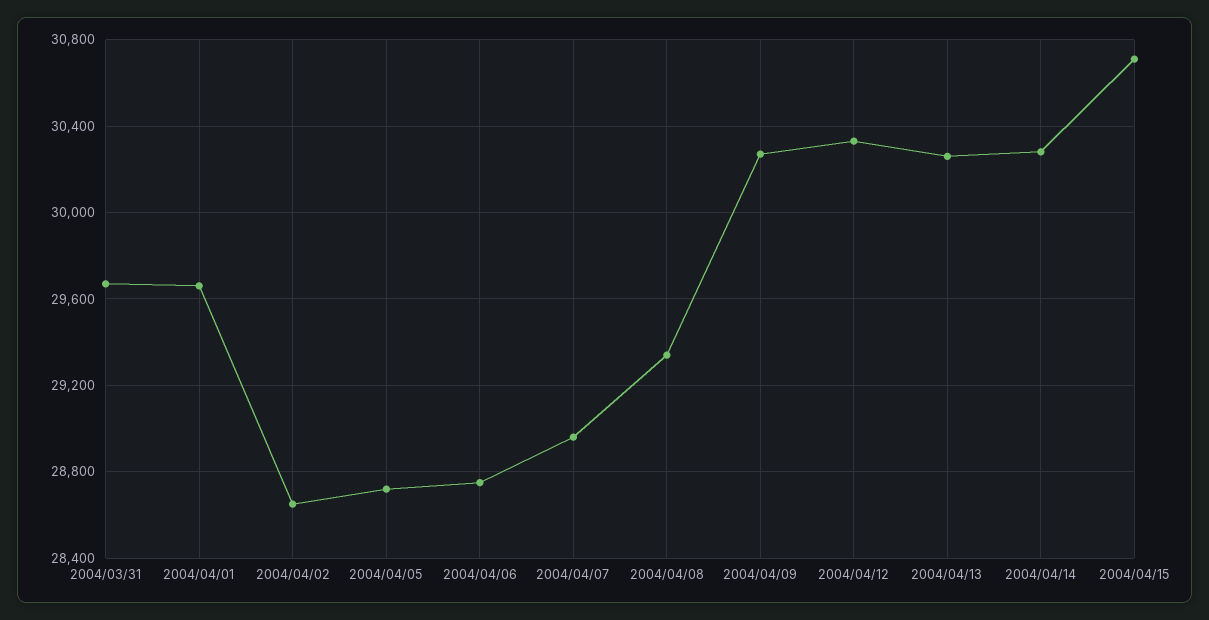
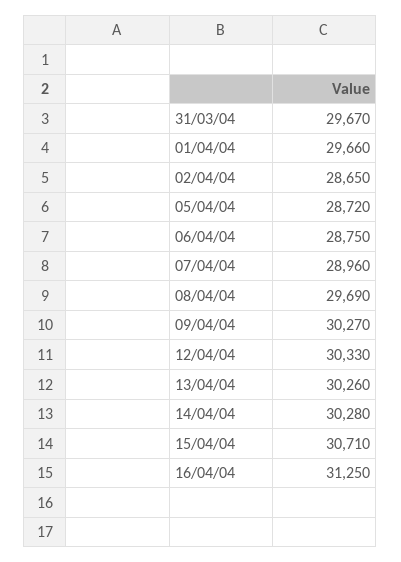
2004/04/08: 29350 -> 29690
16/04/04: none -> 31250

